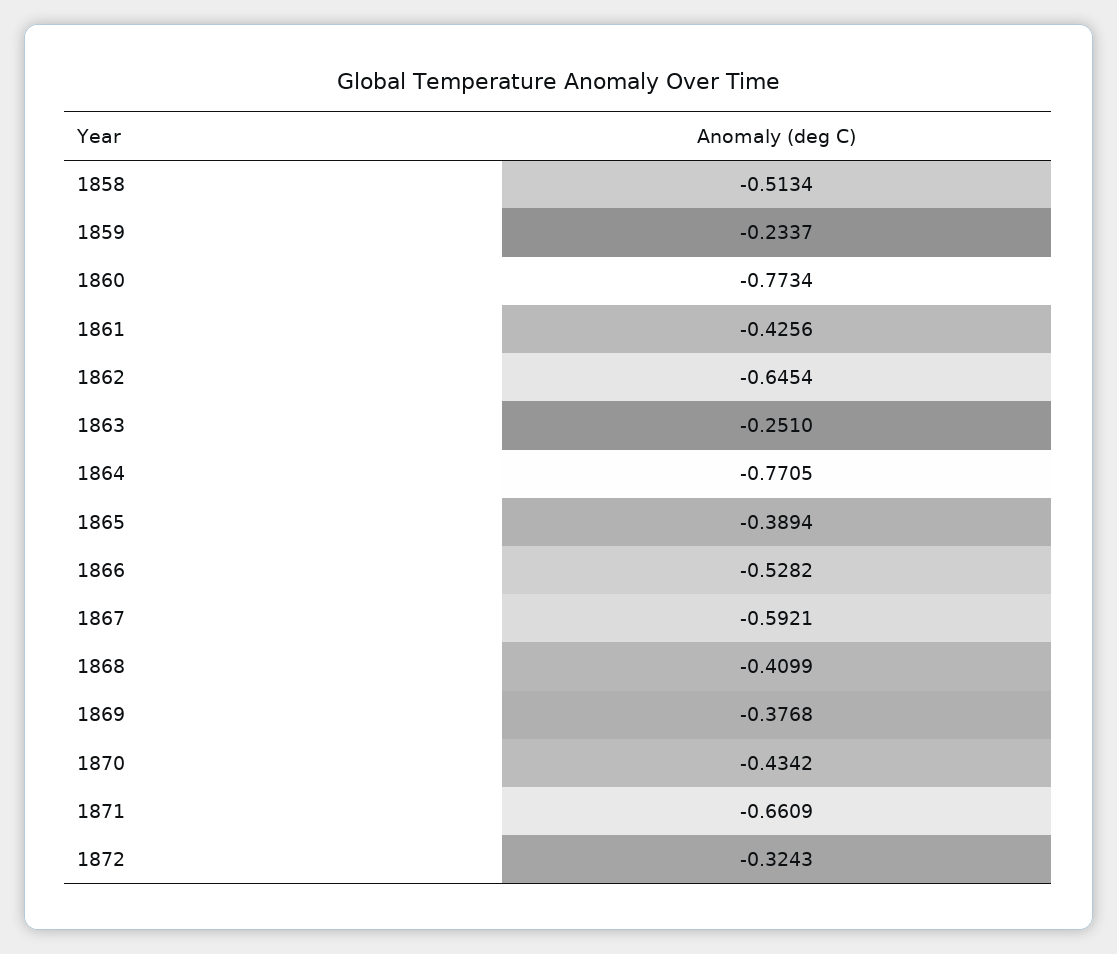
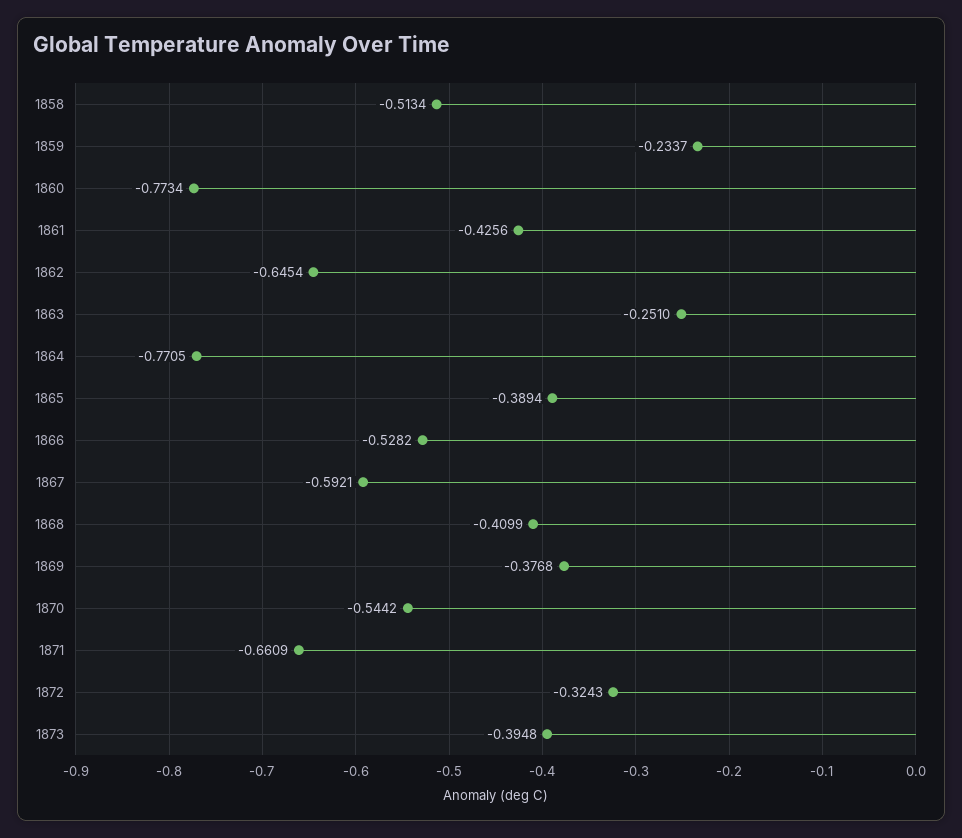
1870: -0.4342 -> -0.5442
1873: none -> -0.3948

